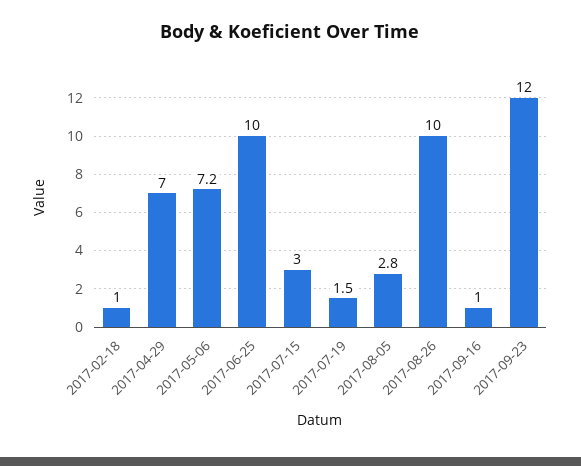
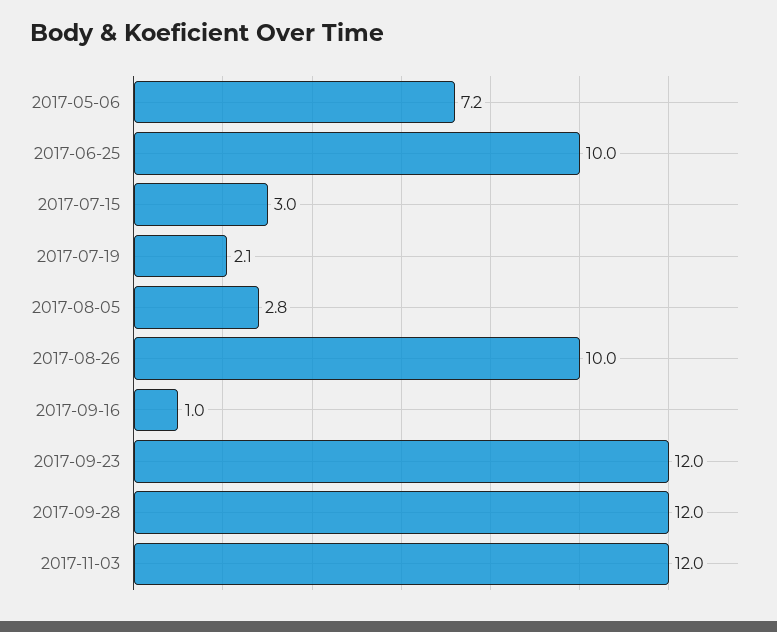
2017-02-18: 1 -> none
2017-04-29: 7 -> none
2017-07-19: 1.5 -> 2.1
2017-09-28: none -> 12
2017-11-03: none -> 12

